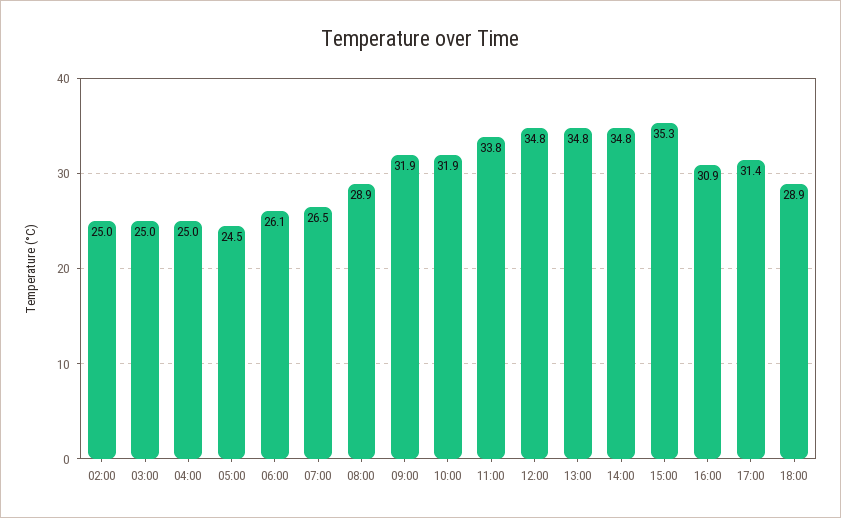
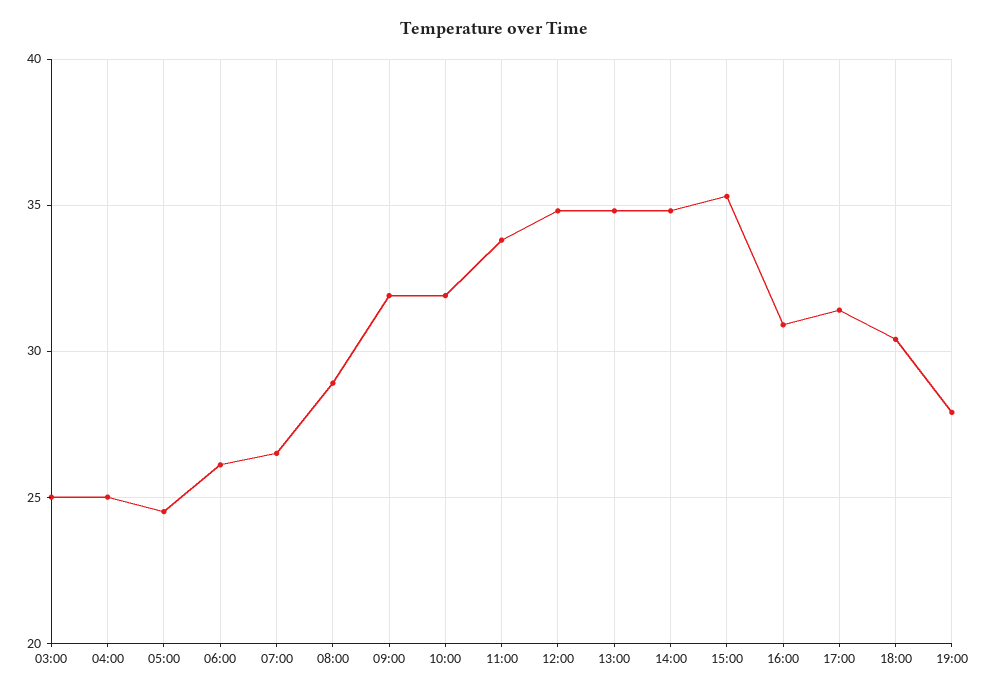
02:00: 25 -> none
18:00: 28.9 -> 30.5
19:00: none -> 28

